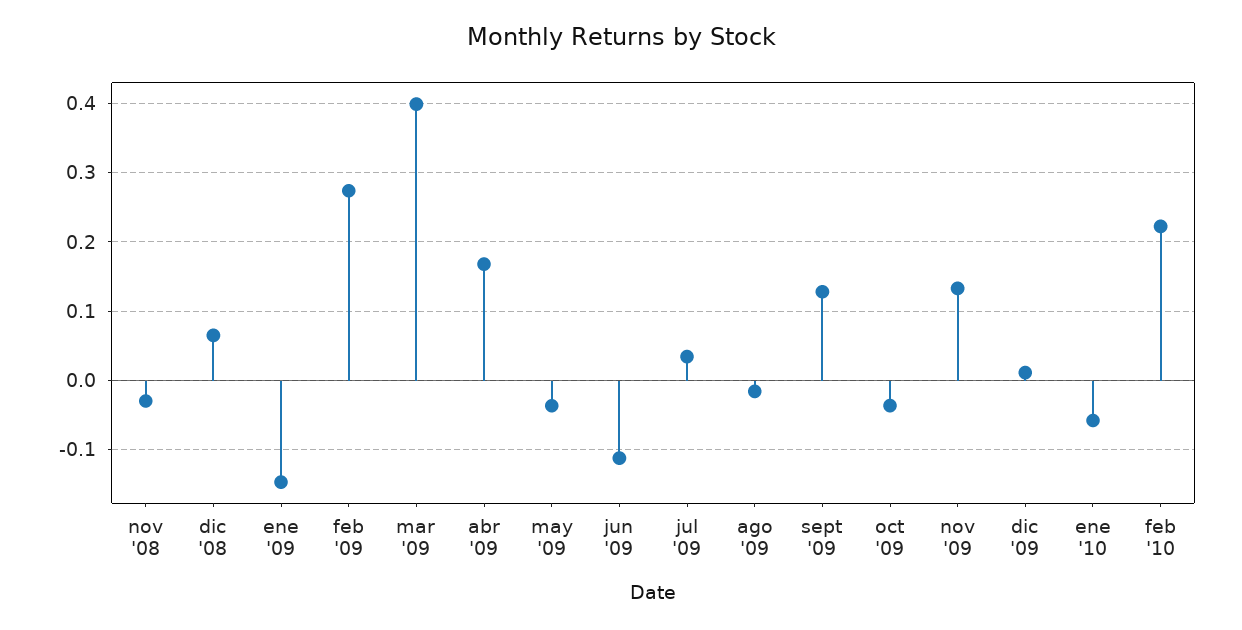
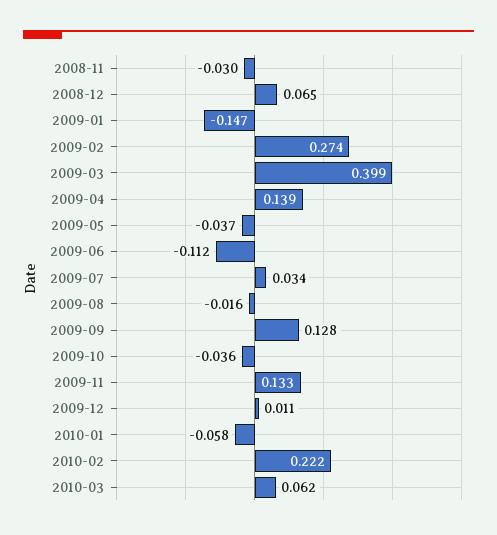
abr '09: 0.17 -> 0.139
2010-03: none -> 0.062

